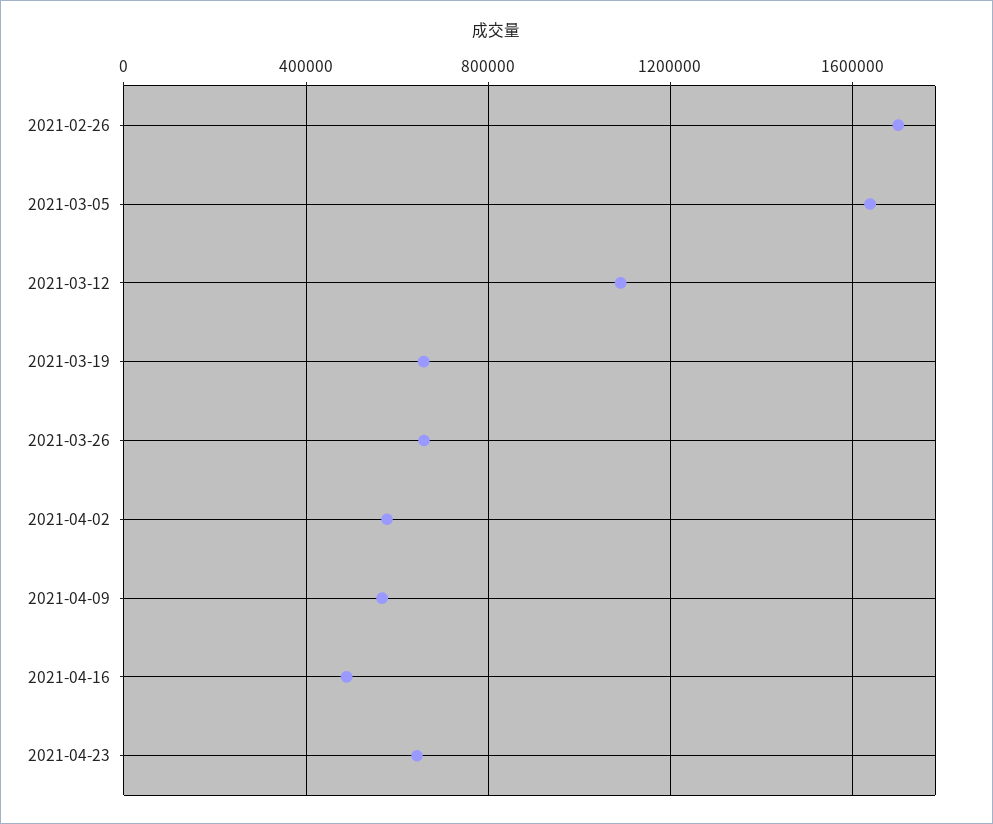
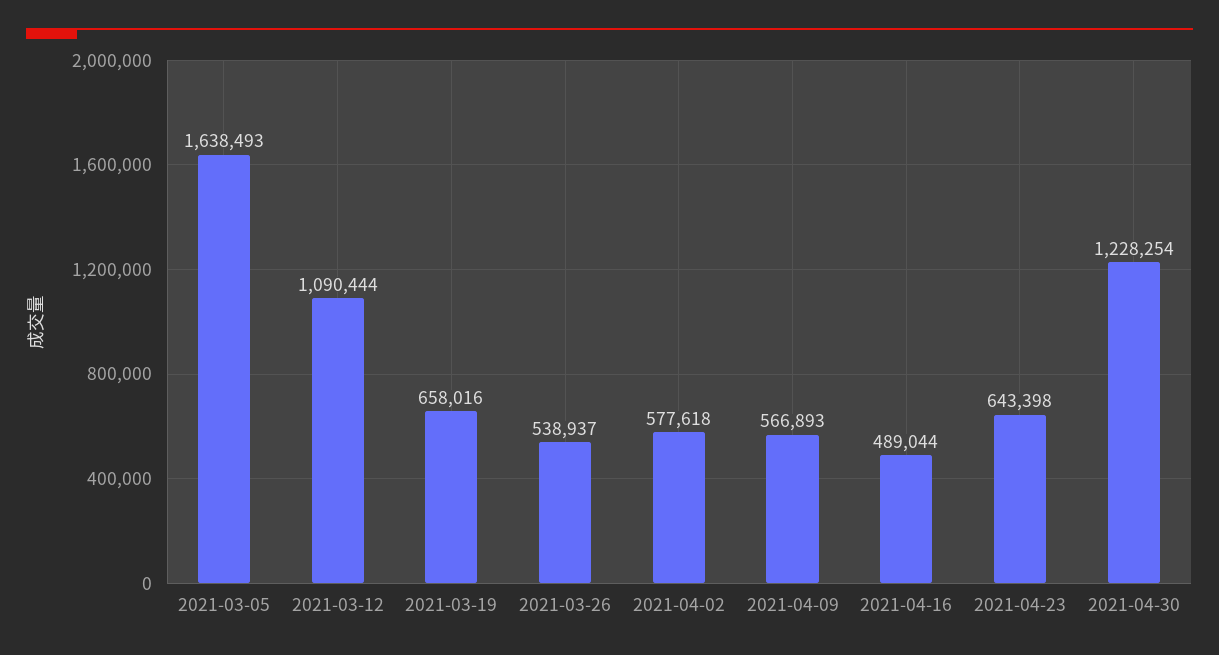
2021-02-26: 1700000 -> none
2021-03-26: 650000 -> 538937
2021-04-30: none -> 1228254

